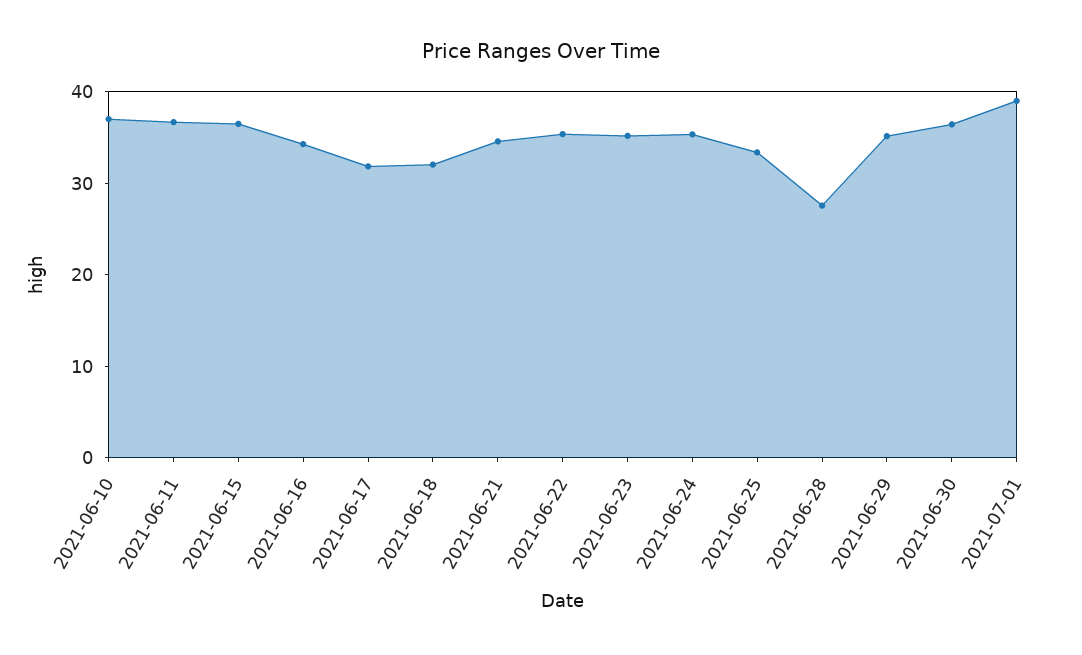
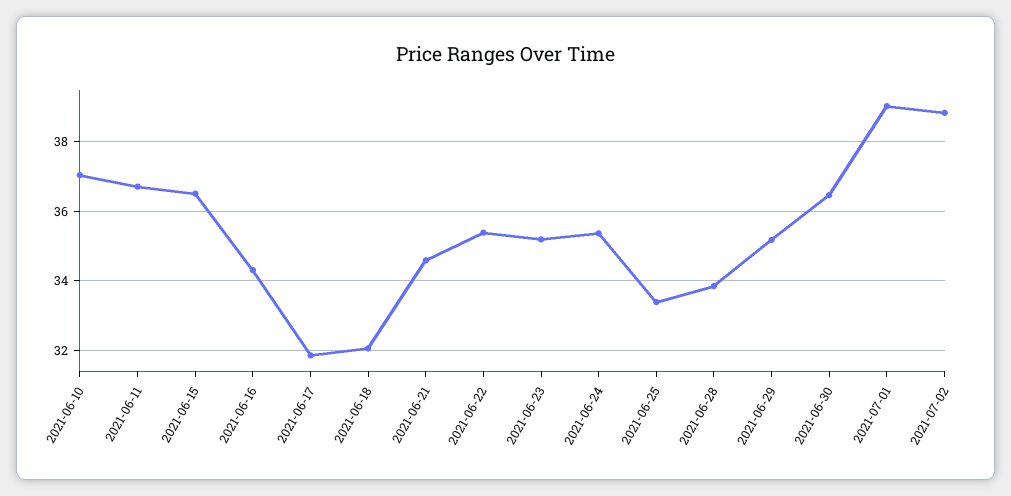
2021-06-28: 28 -> 33.8
2021-07-02: none -> 38.8

